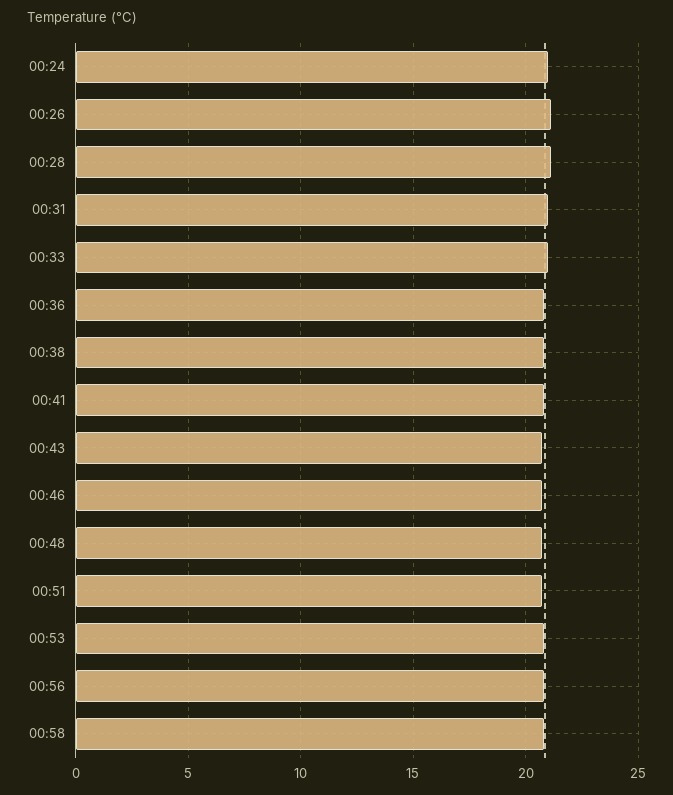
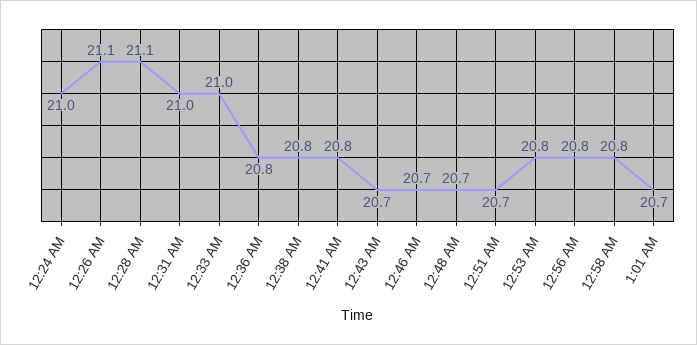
1:01 AM: none -> 20.7

